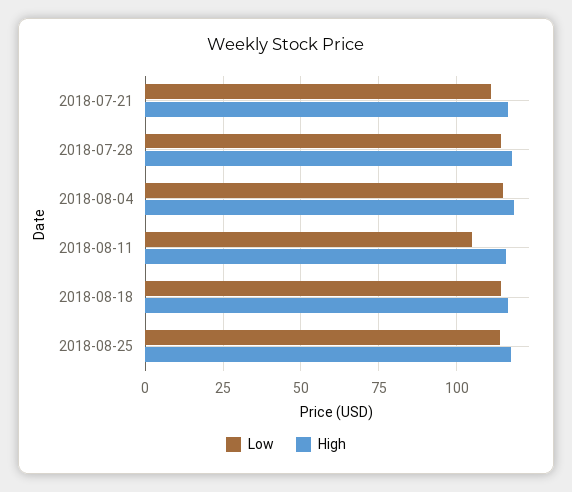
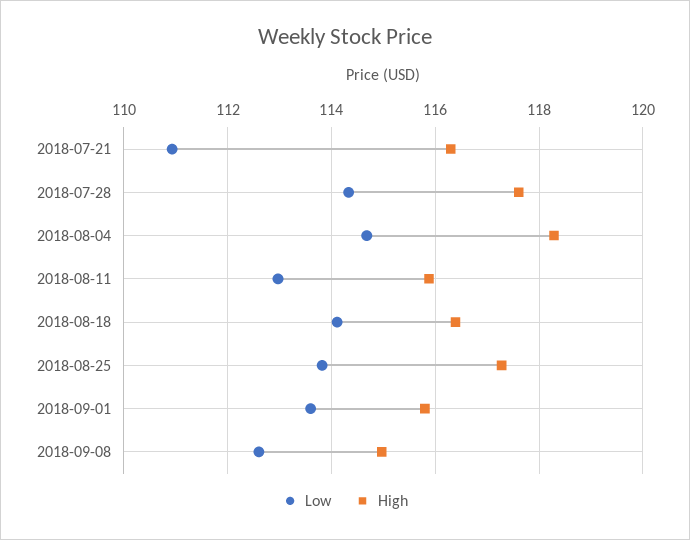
Low, 2018-08-11: 105 -> 113
Low, 2018-09-01: none -> 113.6
High, 2018-09-01: none -> 115.8
Low, 2018-09-08: none -> 112.6
High, 2018-09-08: none -> 115

